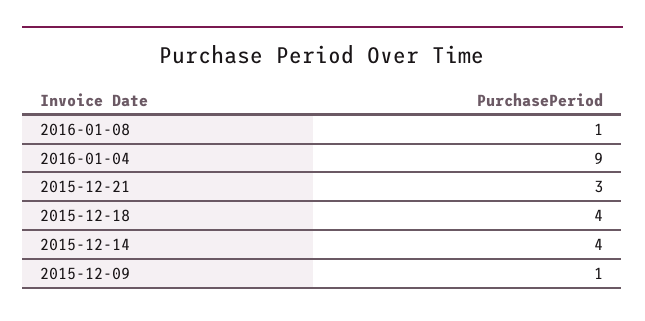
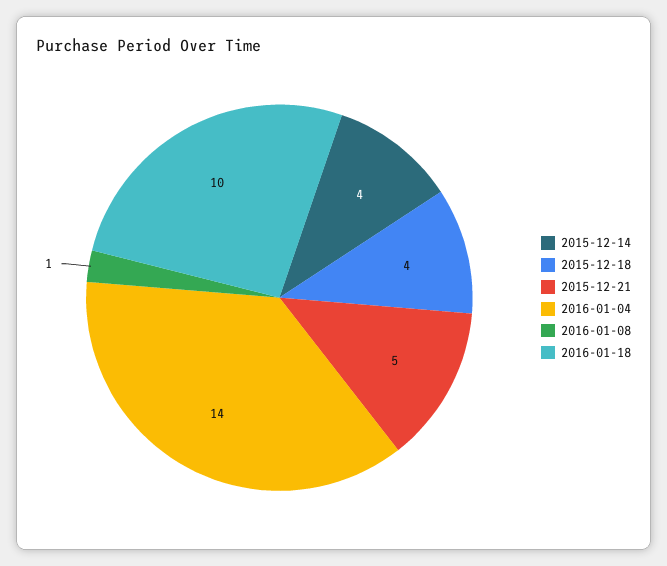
2016-01-04: 9 -> 14
2015-12-21: 3 -> 5
2015-12-09: 1 -> none
2016-01-18: none -> 10

